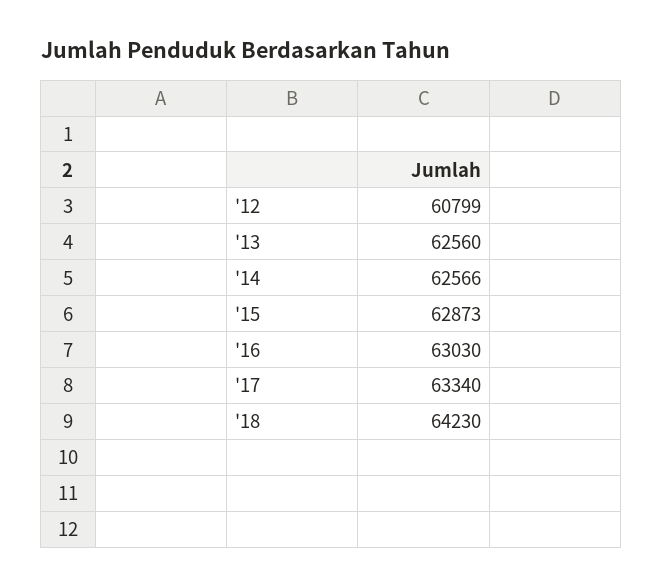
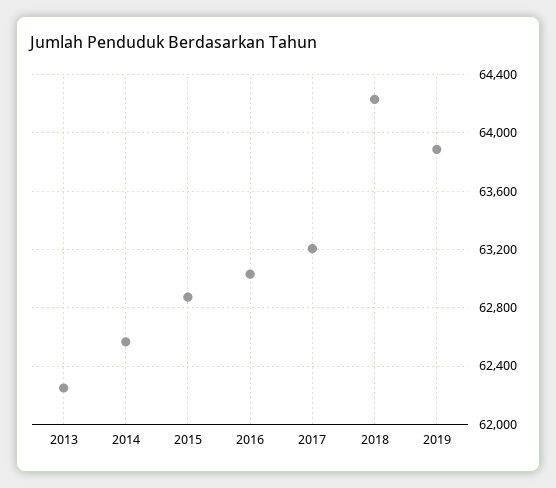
'12: 60799 -> none
'13: 62560 -> 62250
'17: 63340 -> 63200
2019: none -> 63900

